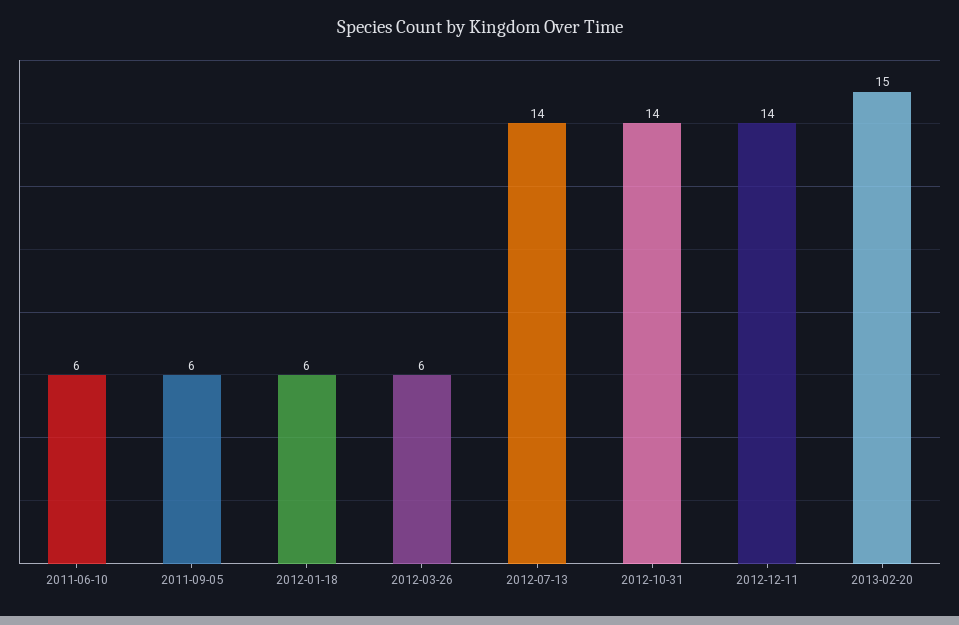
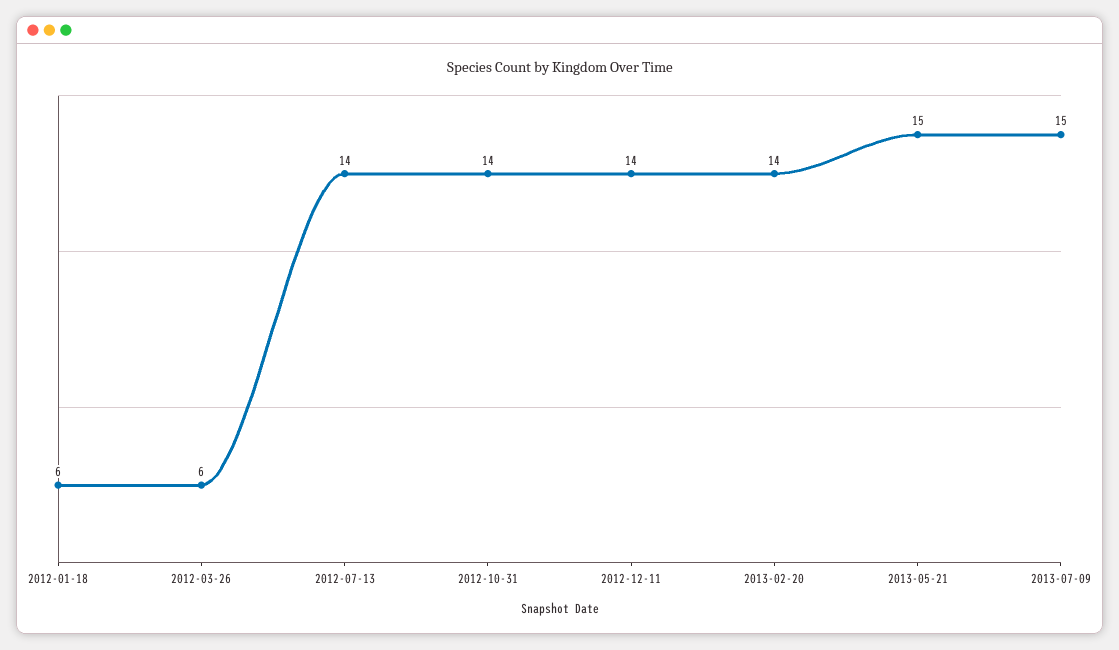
2011-06-10: 6 -> none
2011-09-05: 6 -> none
2013-02-20: 15 -> 14
2013-05-21: none -> 15
2013-07-09: none -> 15

